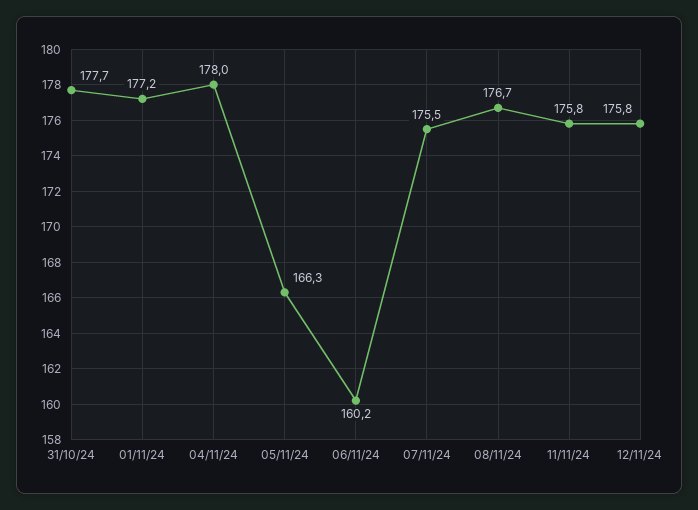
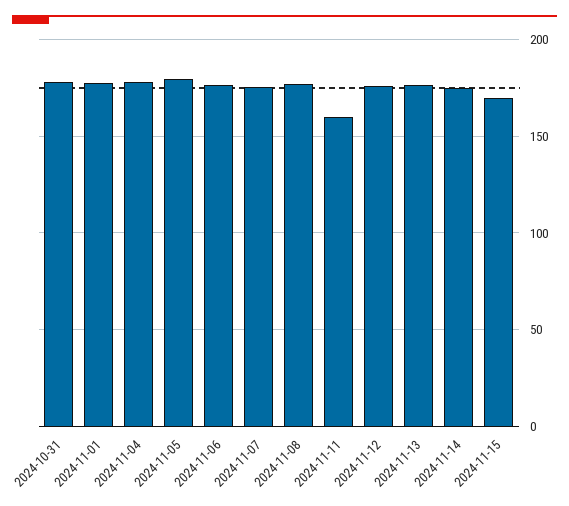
05/11/24: 166.3 -> 180
06/11/24: 160.2 -> 175
11/11/24: 175.8 -> 160
2024-11-13: none -> 175
2024-11-14: none -> 175
2024-11-15: none -> 170

